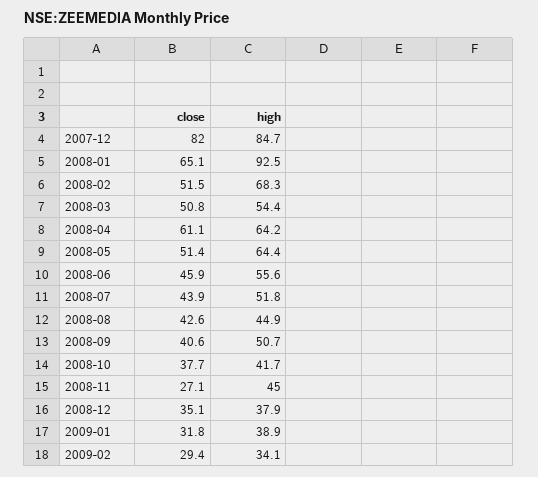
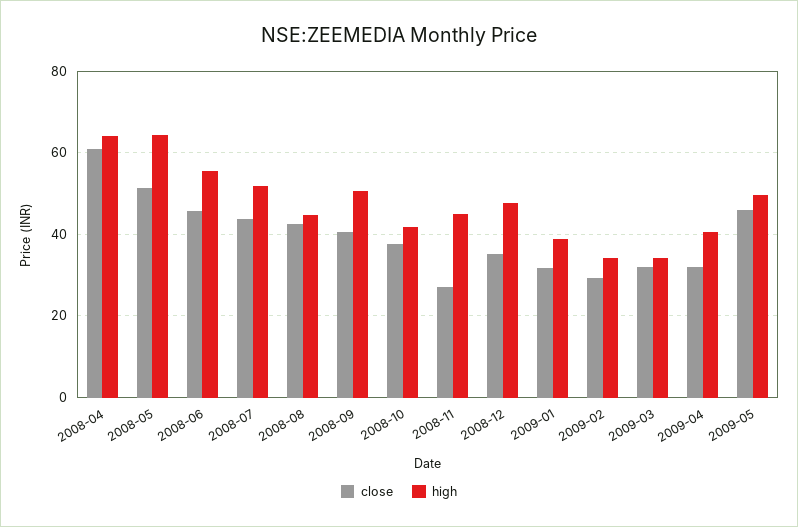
close, 2007-12: 82 -> none
high, 2007-12: 84.7 -> none
close, 2008-01: 65.1 -> none
high, 2008-01: 92.5 -> none
close, 2008-02: 51.5 -> none
high, 2008-02: 68.3 -> none
close, 2008-03: 50.8 -> none
high, 2008-03: 54.4 -> none
high, 2008-12: 37.9 -> 48
close, 2009-03: none -> 32
high, 2009-03: none -> 34
close, 2009-04: none -> 32
high, 2009-04: none -> 40
close, 2009-05: none -> 46
high, 2009-05: none -> 50

